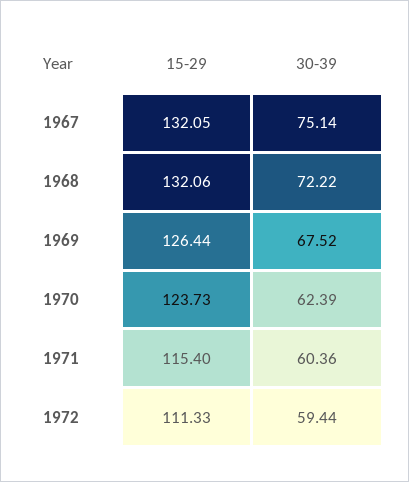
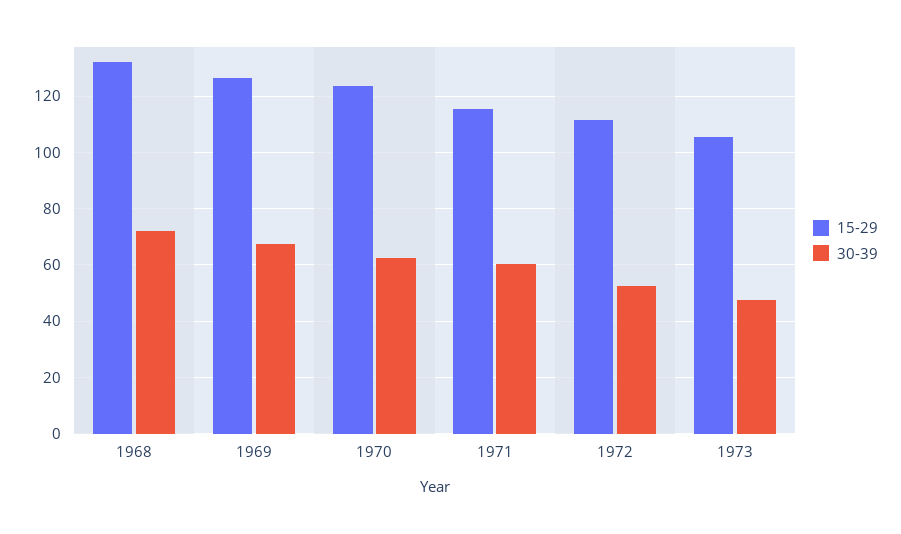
15-29, 1967: 132.05 -> none
30-39, 1967: 75.14 -> none
30-39, 1972: 59.44 -> 52.5
15-29, 1973: none -> 105
30-39, 1973: none -> 47.5

